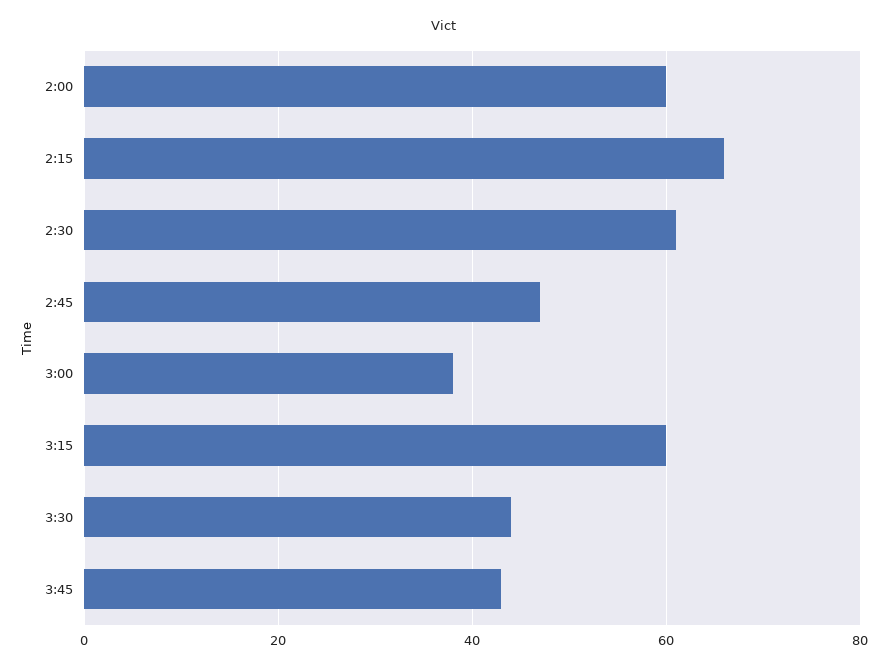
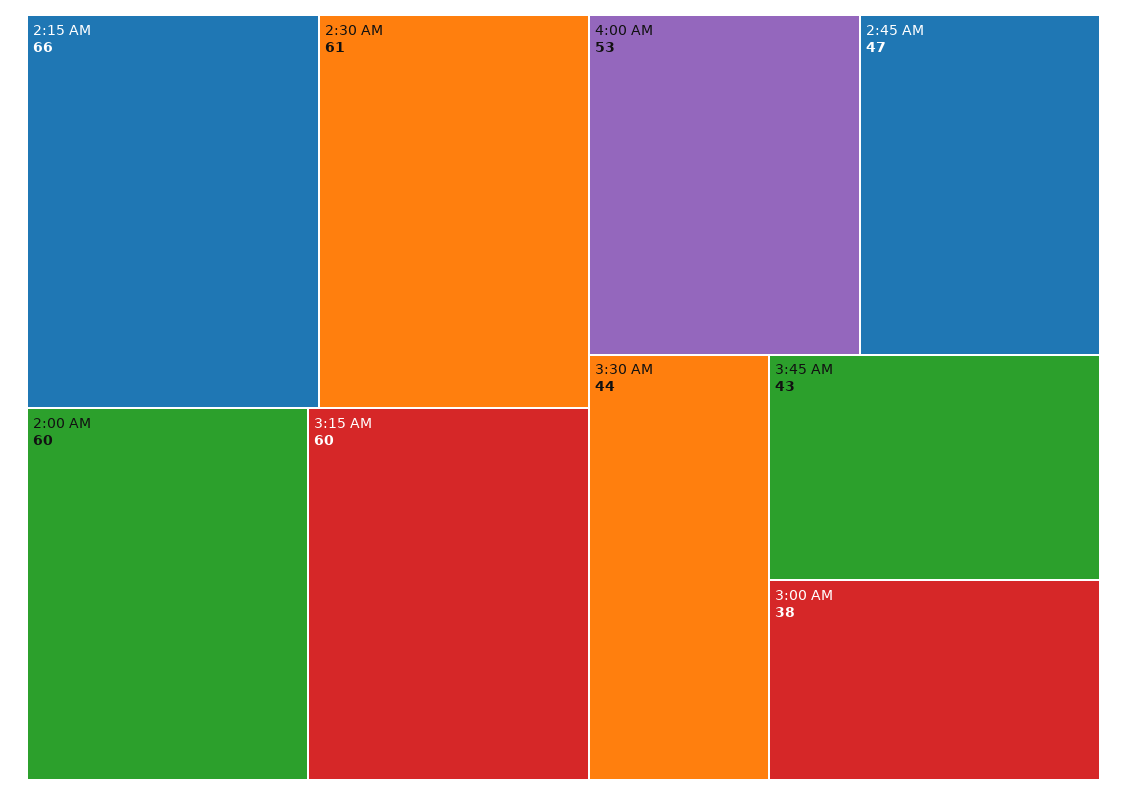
4:00 AM: none -> 53

